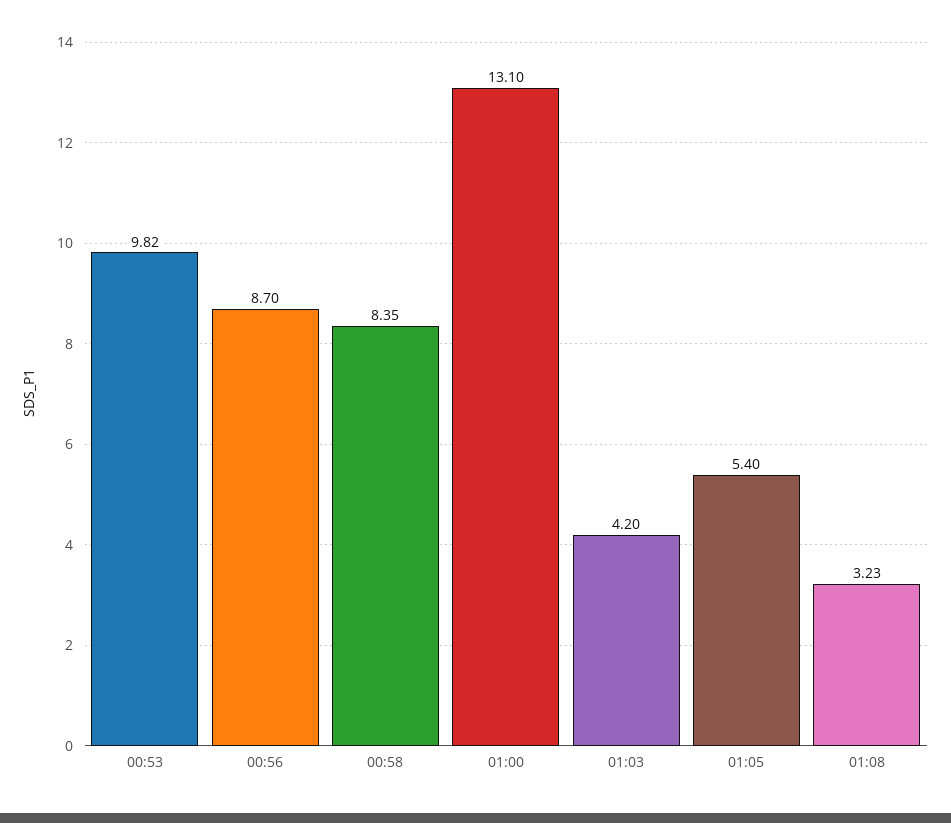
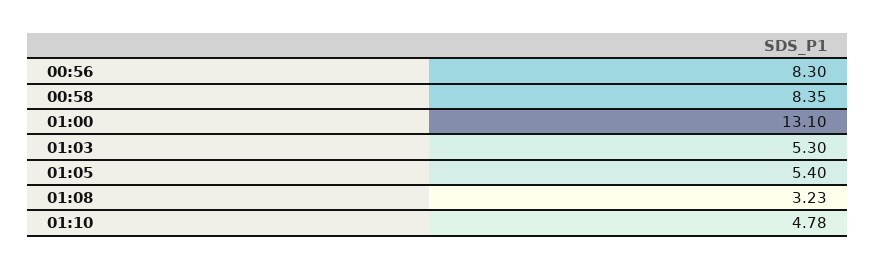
00:53: 9.82 -> none
00:56: 8.7 -> 8.3
01:03: 4.2 -> 5.3
01:10: none -> 4.78

